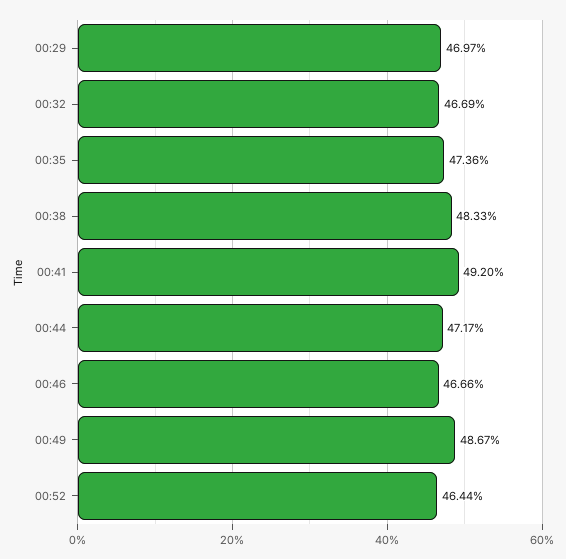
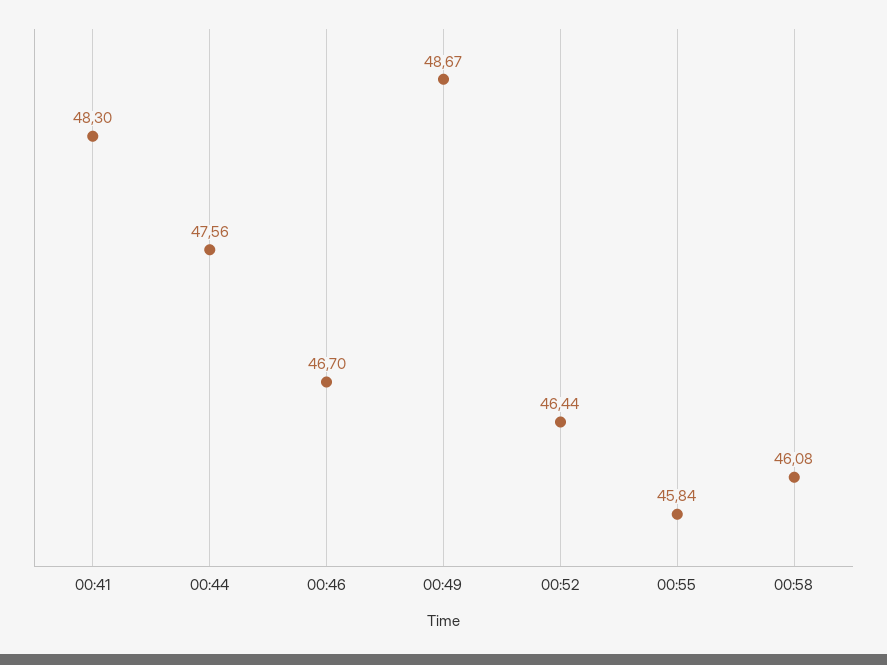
00:29: 46.97 -> none
00:32: 46.69 -> none
00:35: 47.36 -> none
00:38: 48.33 -> none
00:41: 49.2 -> 48.3
00:44: 47.17 -> 47.56
00:46: 46.66 -> 46.7
00:55: none -> 45.84
00:58: none -> 46.08

